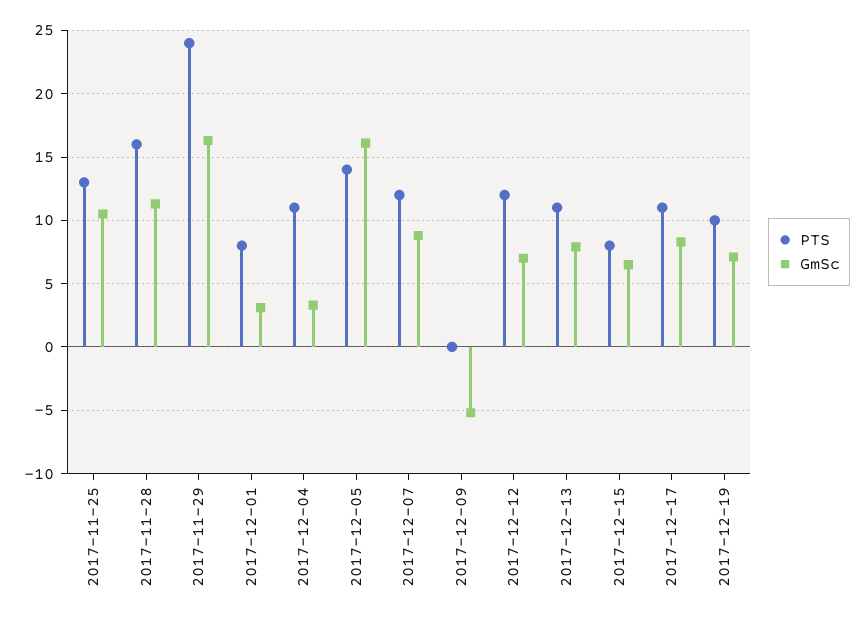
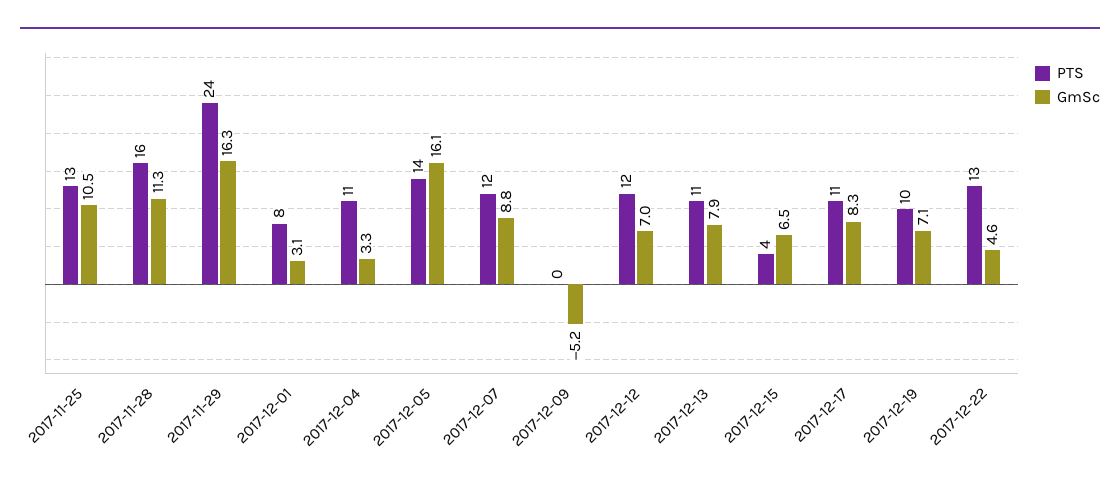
PTS, 2017-12-15: 8 -> 4
PTS, 2017-12-22: none -> 13
GmSc, 2017-12-22: none -> 4.6

